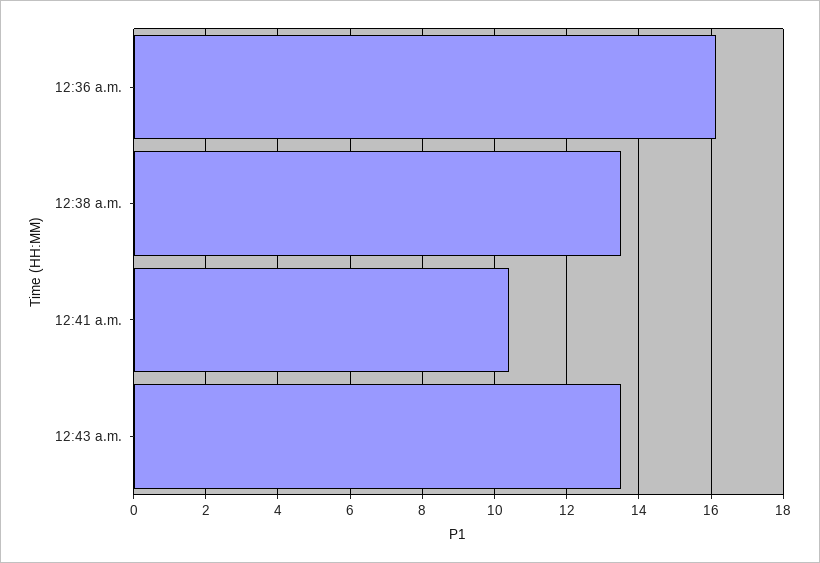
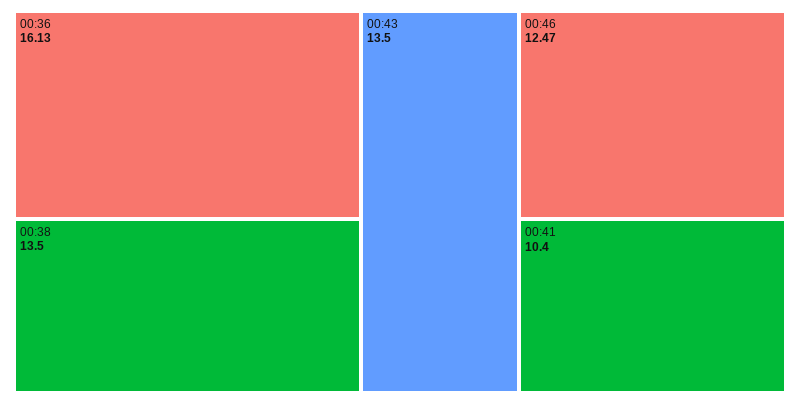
00:46: none -> 12.47

